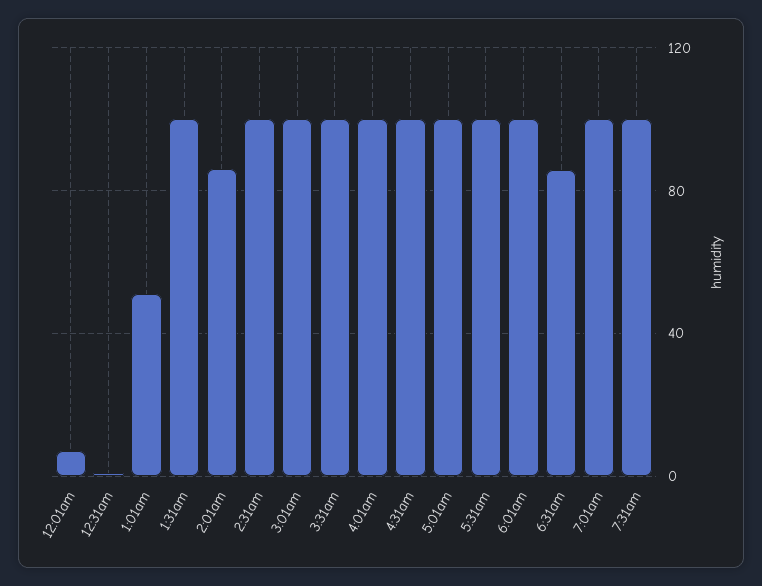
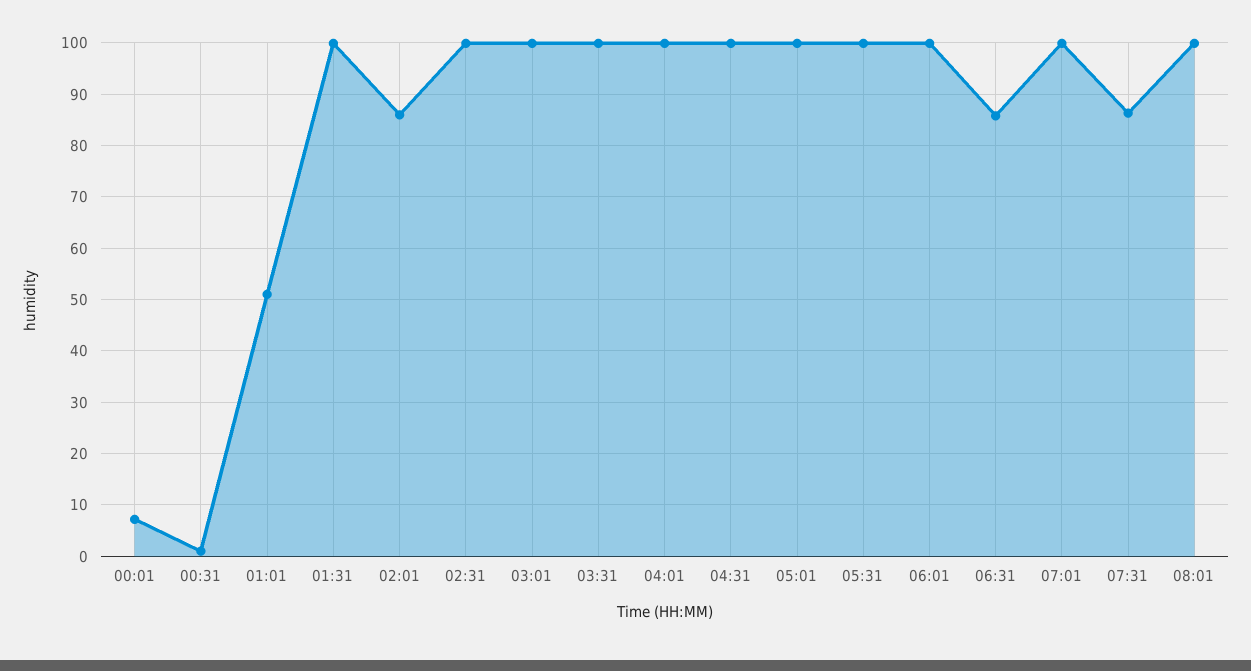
7:31am: 100 -> 86
08:01: none -> 100

